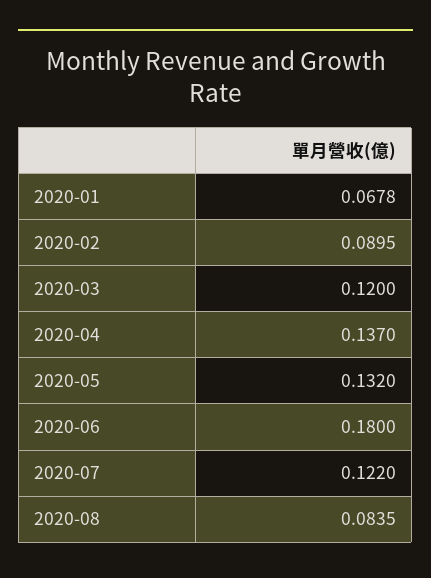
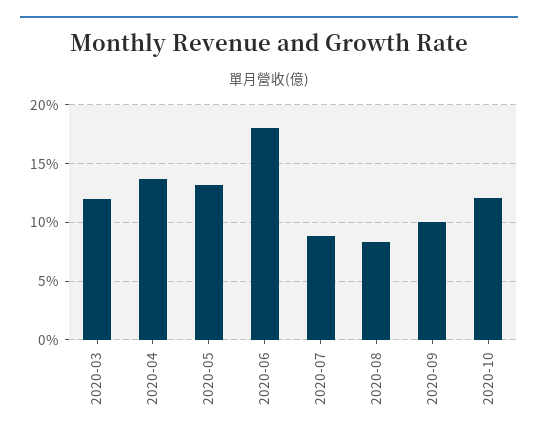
2020-01: 0.0678 -> none
2020-02: 0.0895 -> none
2020-07: 0.122 -> 0.09
2020-09: none -> 0.1
2020-10: none -> 0.12

